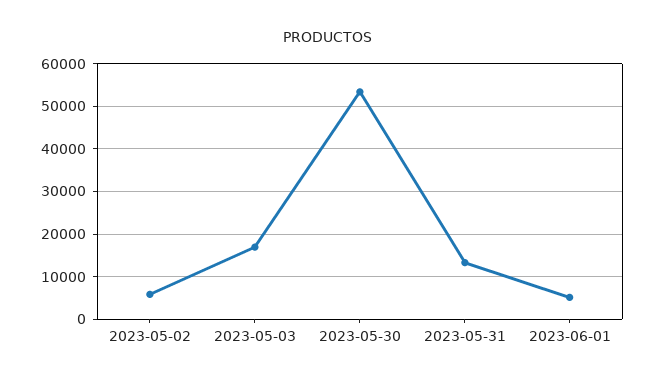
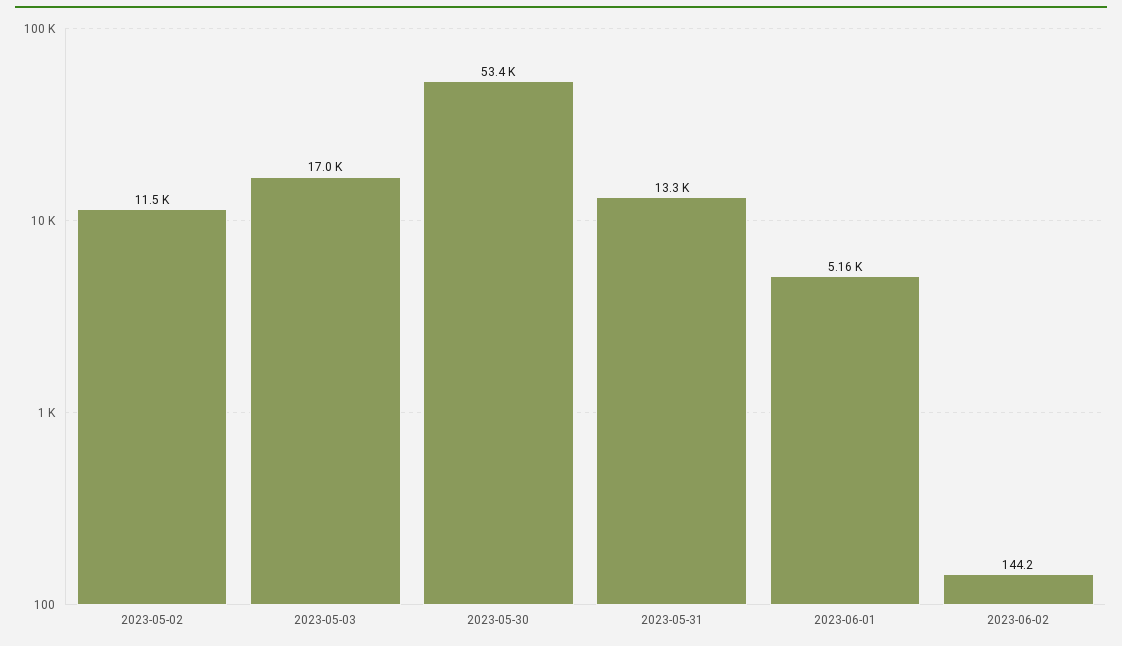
2023-05-02: 6000 -> 11500
2023-06-02: none -> 144.2

